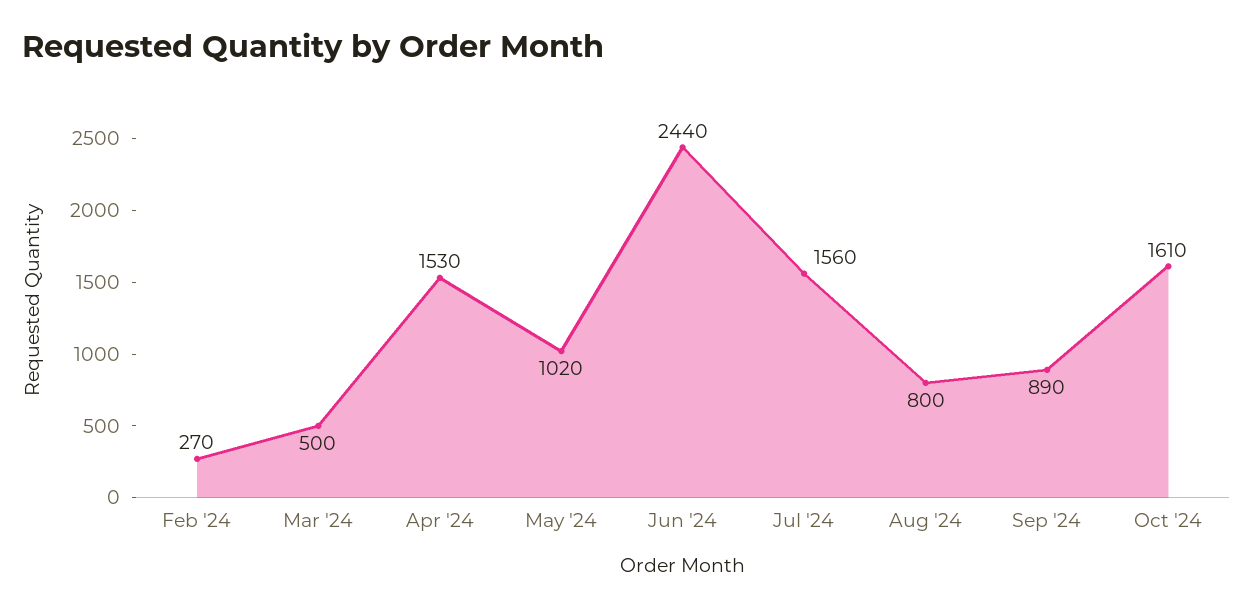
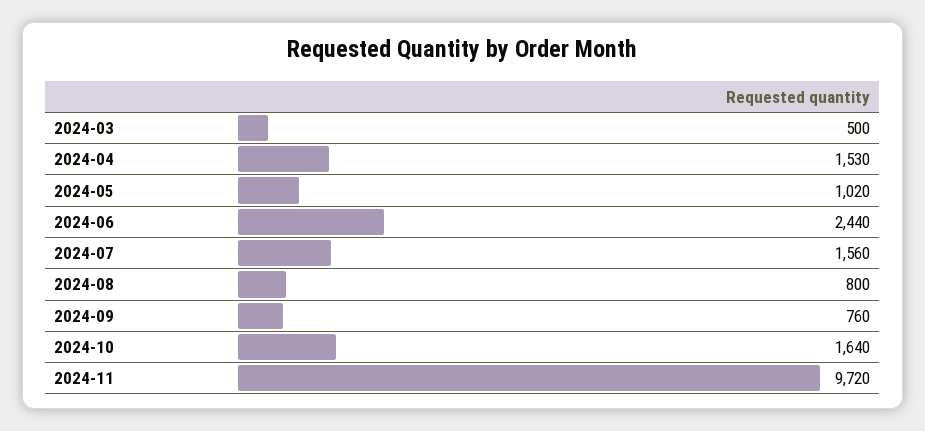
Feb '24: 270 -> none
Sep '24: 890 -> 760
Oct '24: 1610 -> 1640
2024-11: none -> 9720

